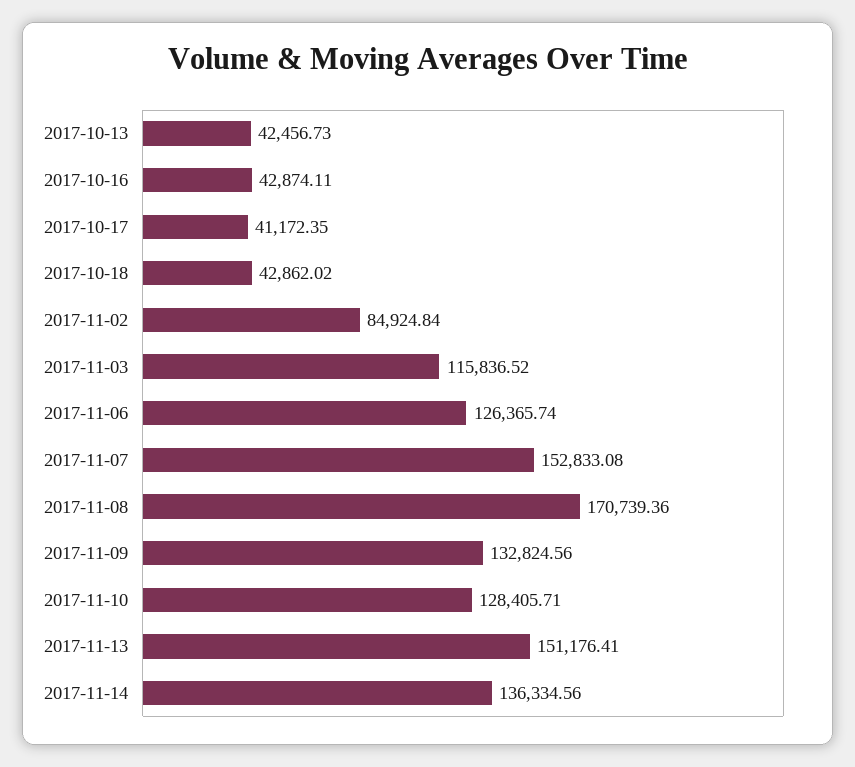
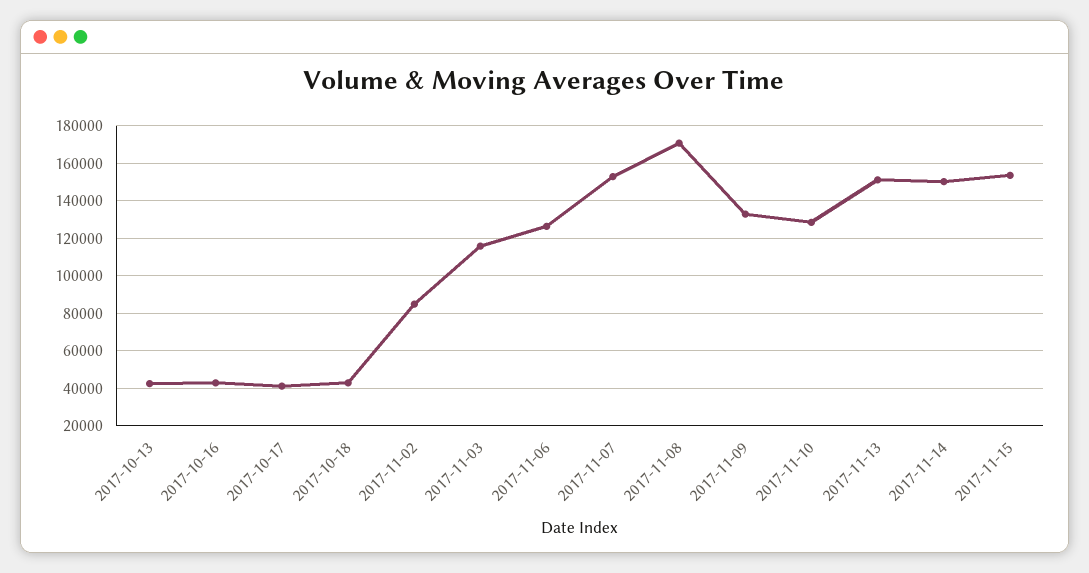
2017-11-14: 136334.56 -> 150000
2017-11-15: none -> 155000

